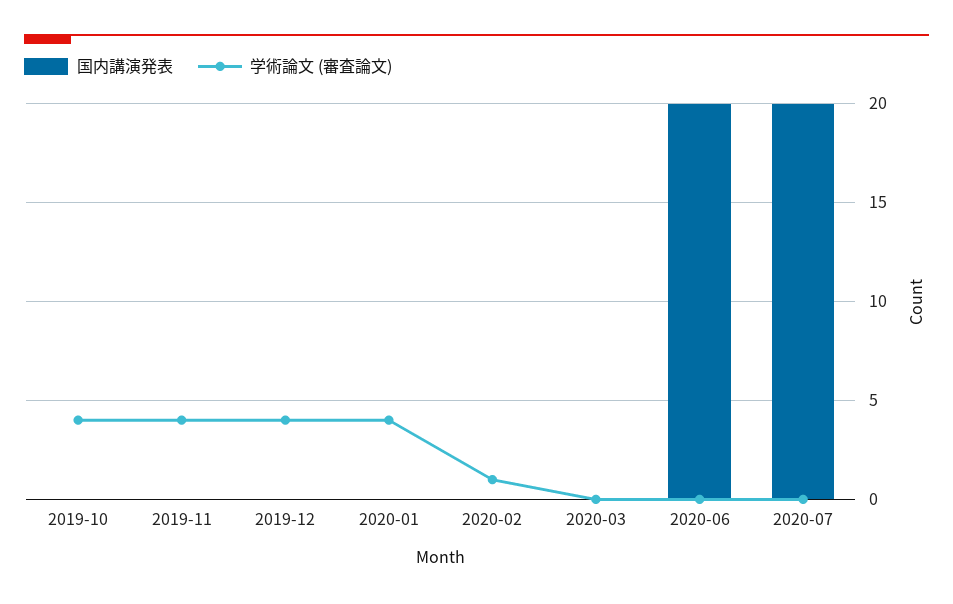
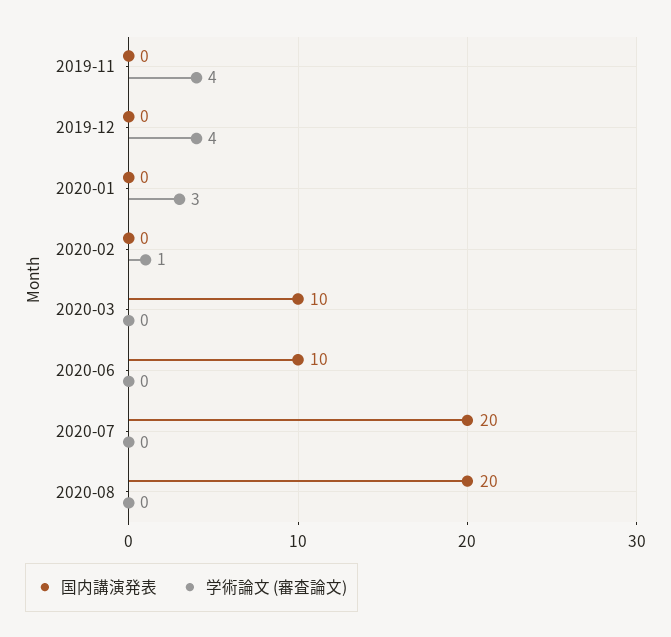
国内講演発表, 2019-10: 0 -> none
学術論文 (審査論文), 2019-10: 4 -> none
学術論文 (審査論文), 2020-01: 4 -> 3
国内講演発表, 2020-03: 0 -> 10
国内講演発表, 2020-06: 20 -> 10
国内講演発表, 2020-08: none -> 20
学術論文 (審査論文), 2020-08: none -> 0

